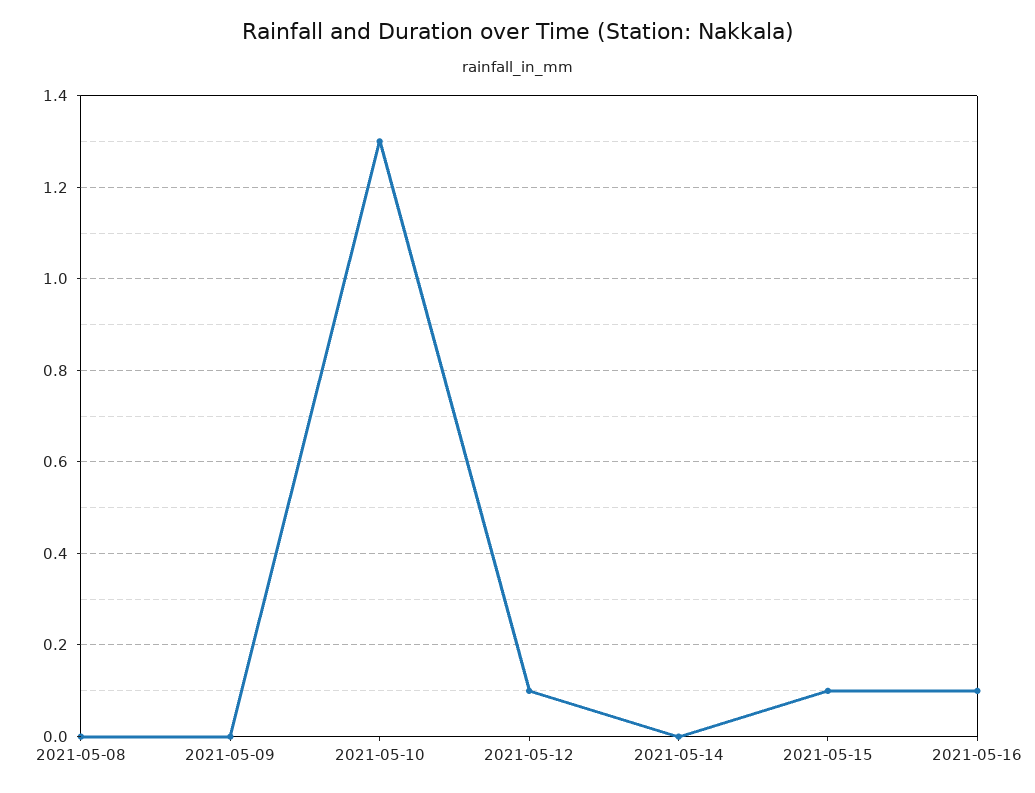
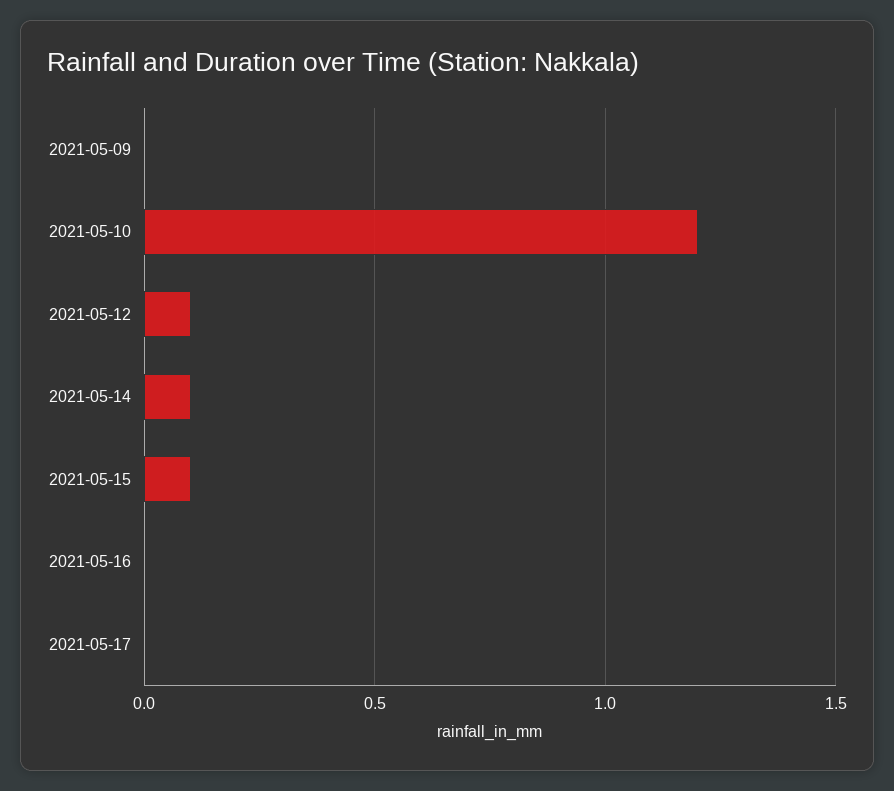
2021-05-08: 0 -> none
2021-05-10: 1.3 -> 1.2
2021-05-14: 0 -> 0.1
2021-05-16: 0.1 -> 0
2021-05-17: none -> 0

